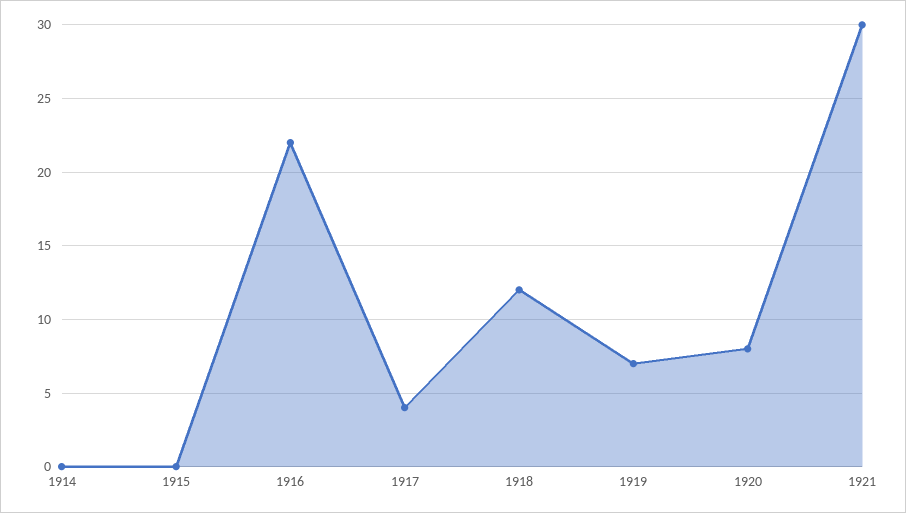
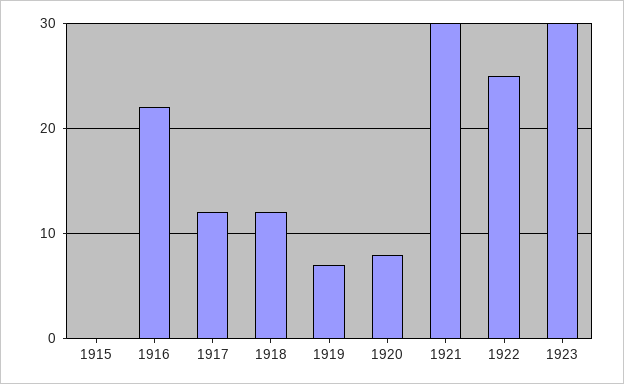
1914: 0 -> none
1917: 4 -> 12
1922: none -> 25
1923: none -> 30

